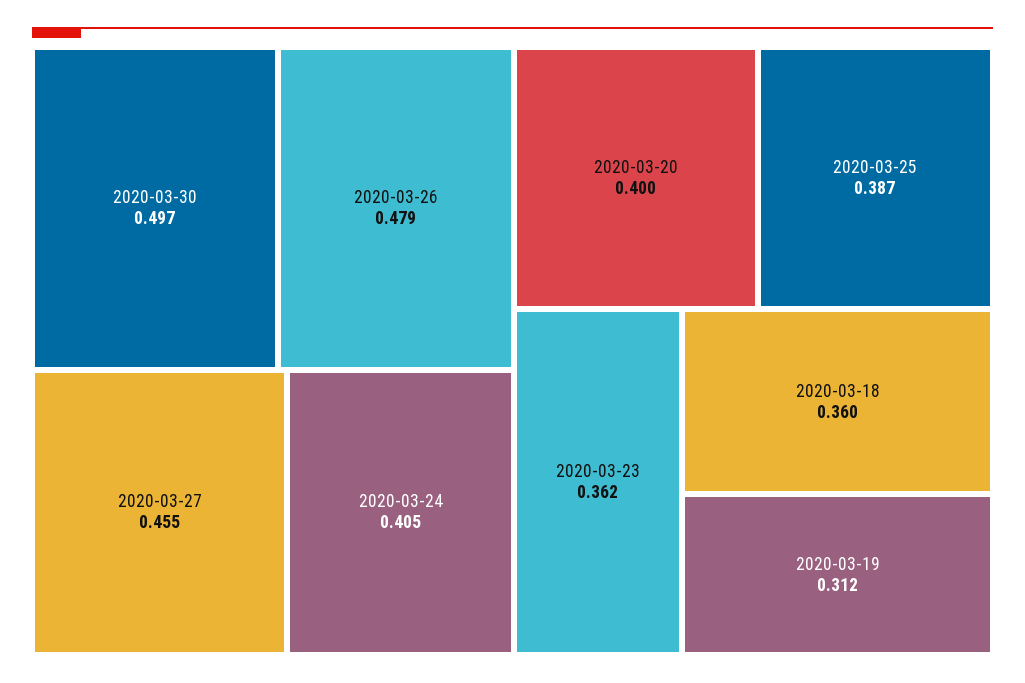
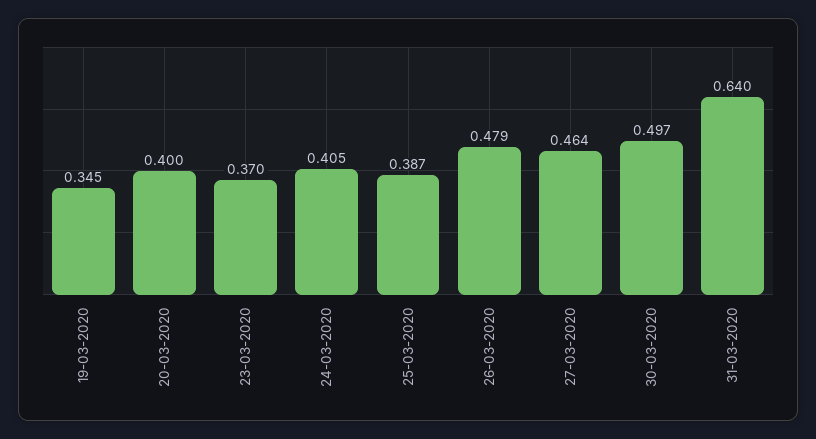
2020-03-27: 0.455 -> 0.464
2020-03-23: 0.362 -> 0.37
2020-03-18: 0.36 -> none
2020-03-19: 0.312 -> 0.345
31-03-2020: none -> 0.64

